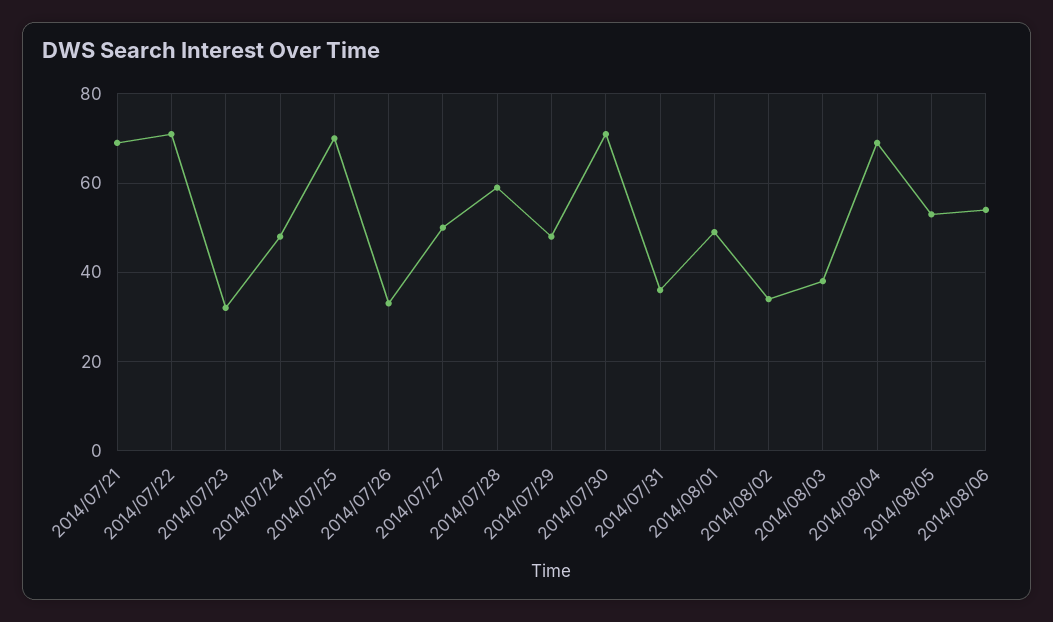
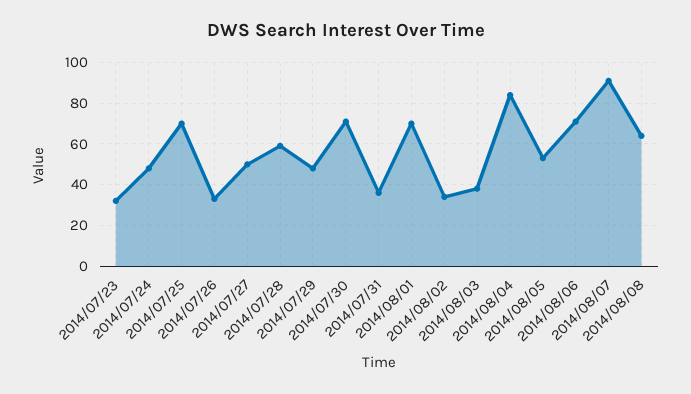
2014/07/21: 70 -> none
2014/07/22: 70 -> none
2014/08/01: 50 -> 70
2014/08/04: 70 -> 85
2014/08/06: 55 -> 70
2014/08/07: none -> 90
2014/08/08: none -> 65

